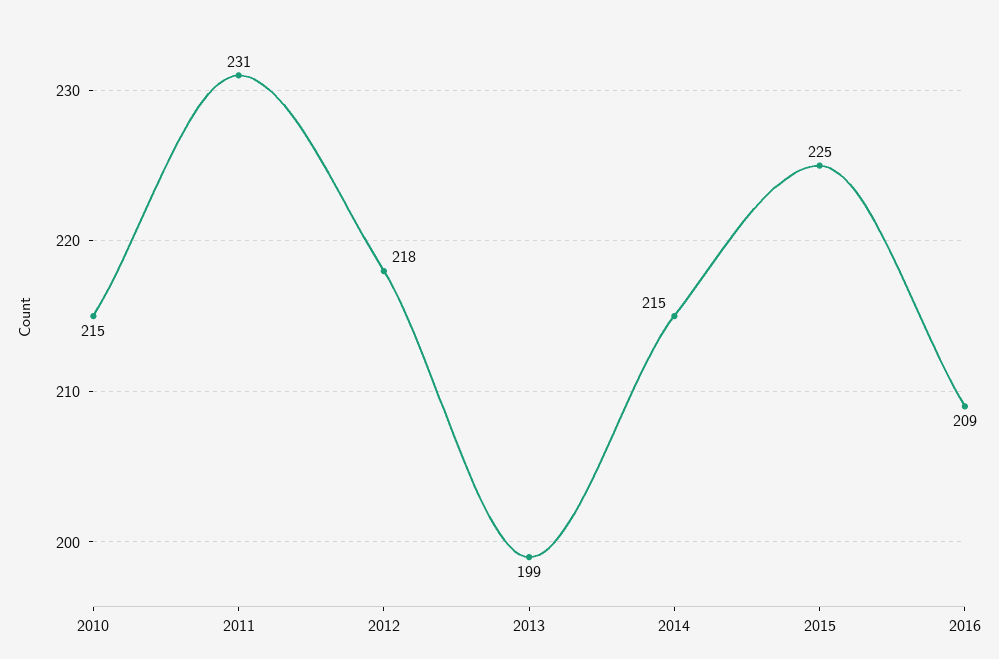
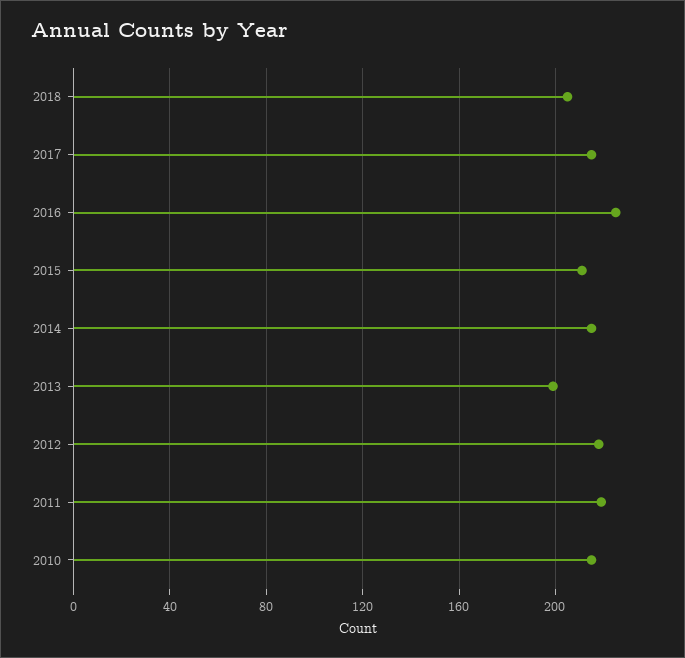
2011: 231 -> 220
2015: 225 -> 210
2016: 209 -> 225
2018: none -> 205
2017: none -> 215

